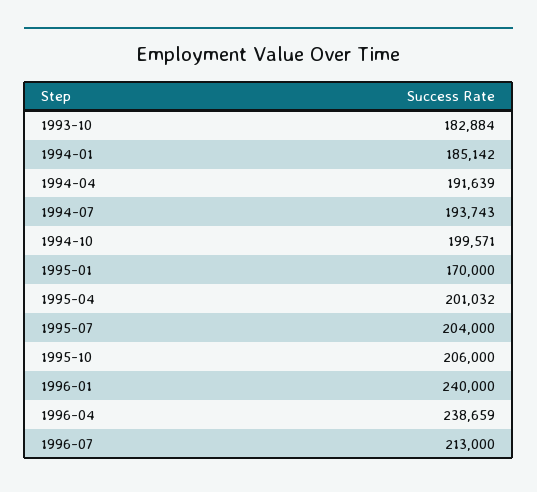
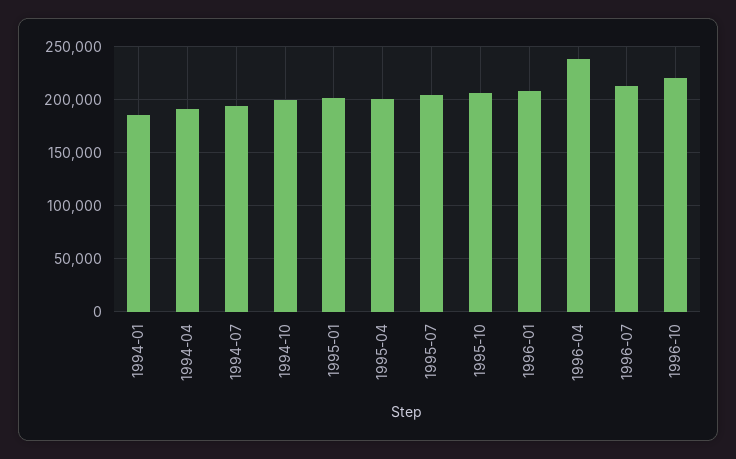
1993-10: 182884 -> none
1995-01: 170000 -> 200000
1996-01: 240000 -> 210000
1996-10: none -> 220000

